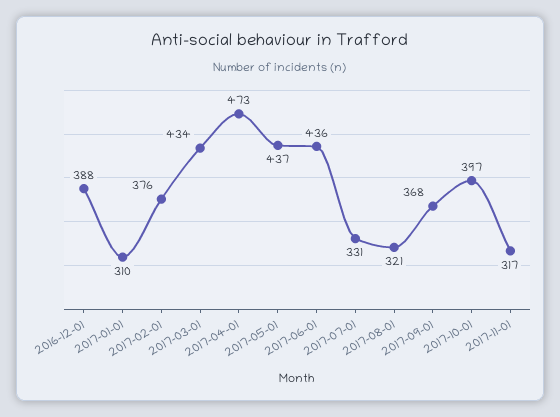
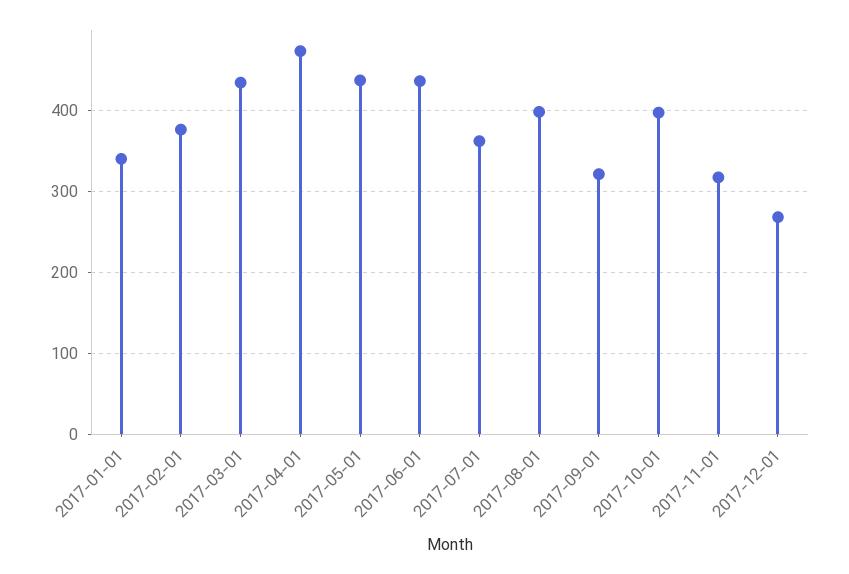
2016-12-01: 388 -> none
2017-01-01: 310 -> 340
2017-07-01: 331 -> 360
2017-08-01: 321 -> 400
2017-09-01: 368 -> 320
2017-12-01: none -> 270

